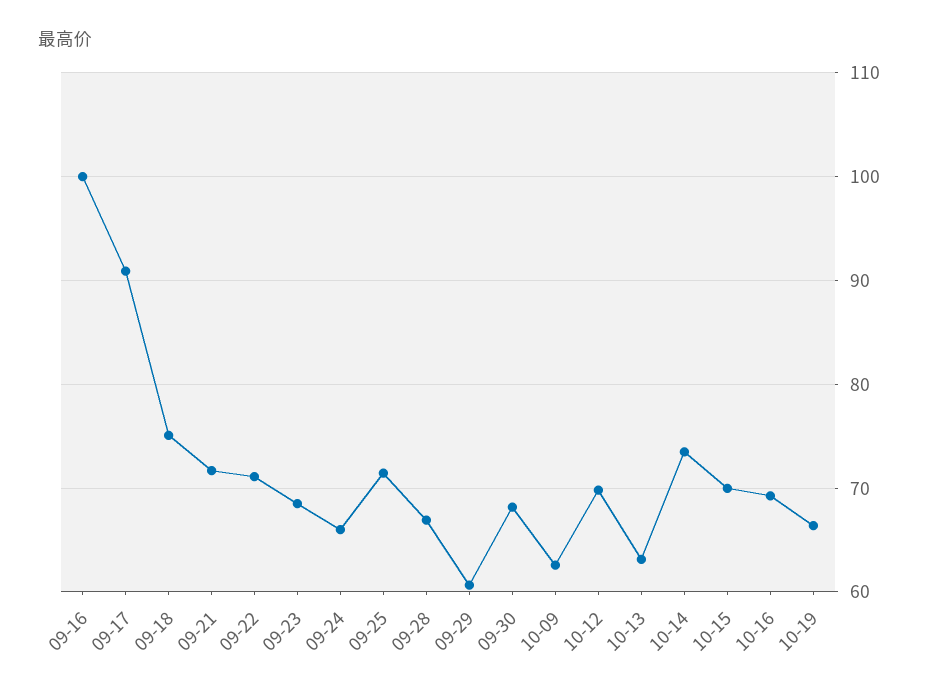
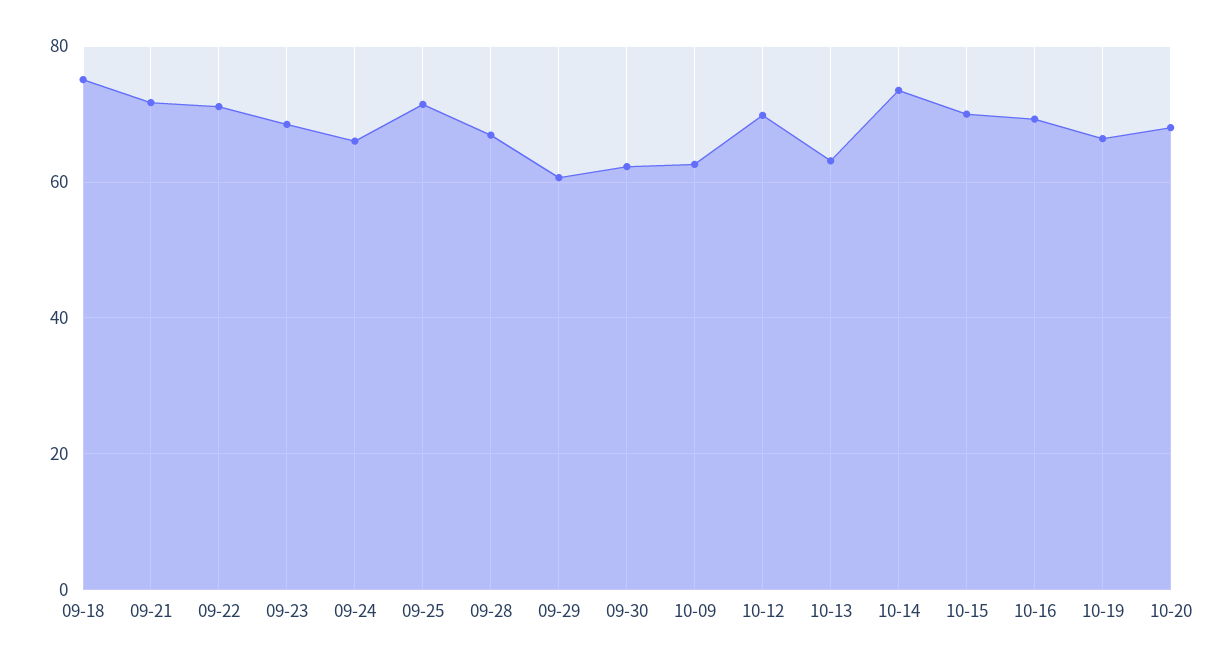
09-16: 100 -> none
09-17: 91 -> none
09-30: 68 -> 62
10-20: none -> 68

